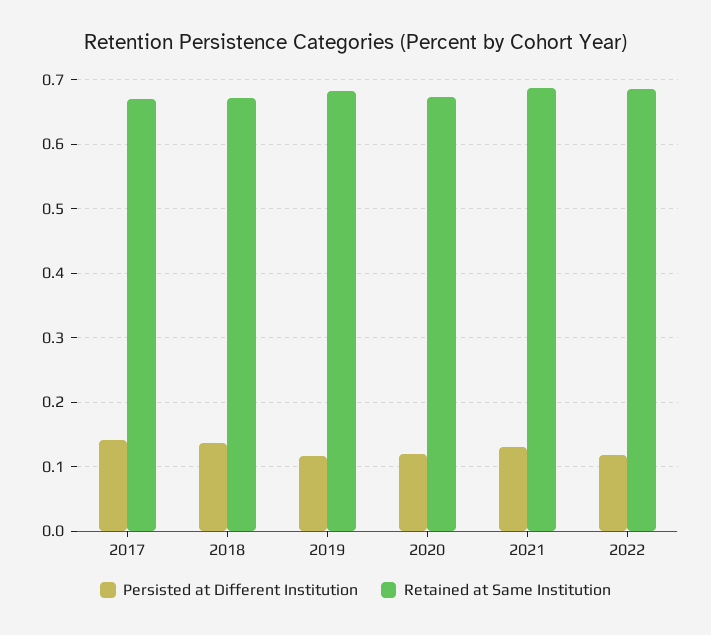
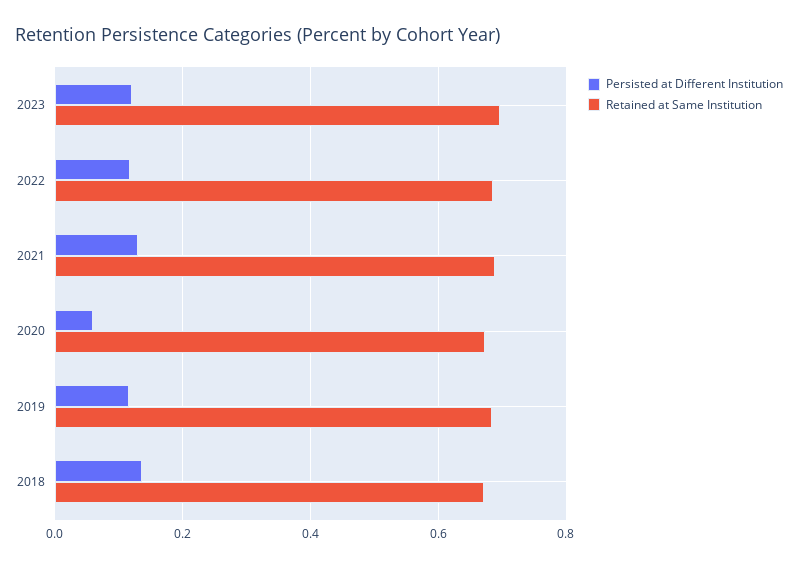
Persisted at Different Institution, 2017: 0.14 -> none
Retained at Same Institution, 2017: 0.67 -> none
Persisted at Different Institution, 2020: 0.12 -> 0.06
Persisted at Different Institution, 2023: none -> 0.12
Retained at Same Institution, 2023: none -> 0.7

